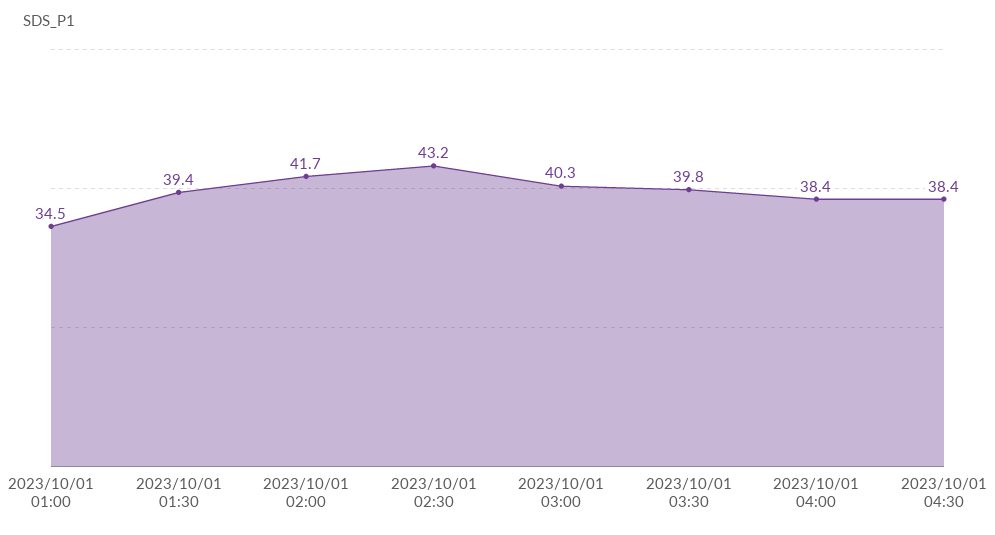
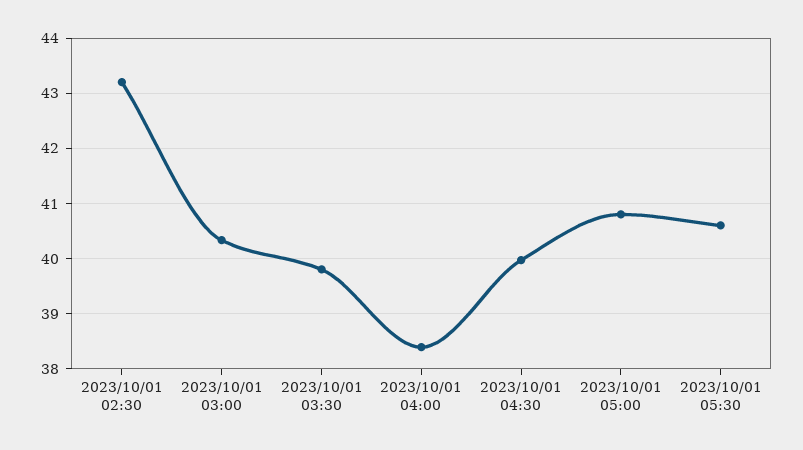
2023/10/01 01:00: 34.5 -> none
2023/10/01 01:30: 39.4 -> none
2023/10/01 02:00: 41.7 -> none
2023/10/01 04:30: 38.4 -> 40
2023/10/01 05:00: none -> 40.8
2023/10/01 05:30: none -> 40.6

